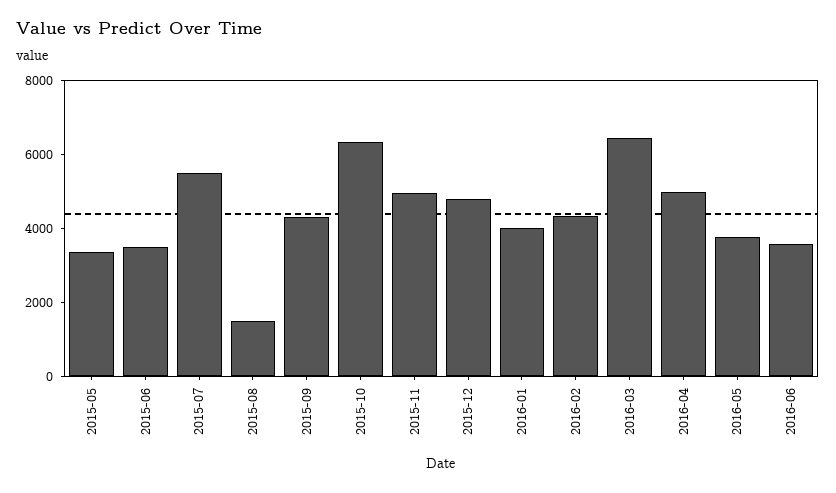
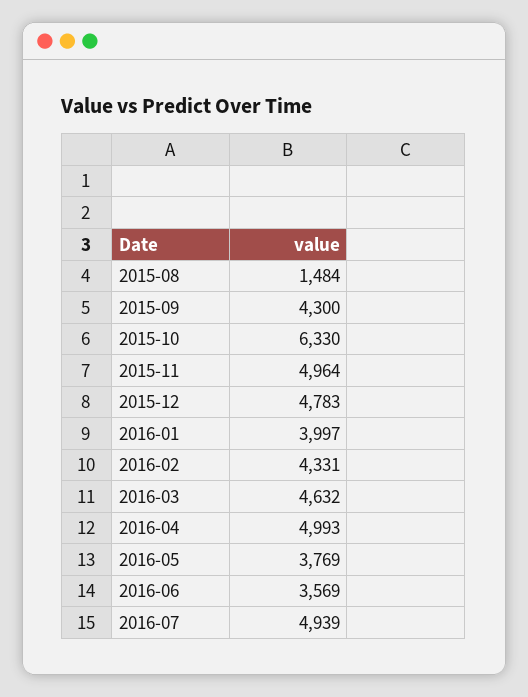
2015-05: 3500 -> none
2015-06: 3500 -> none
2015-07: 5500 -> none
2016-03: 6500 -> 4632
2016-07: none -> 4939

